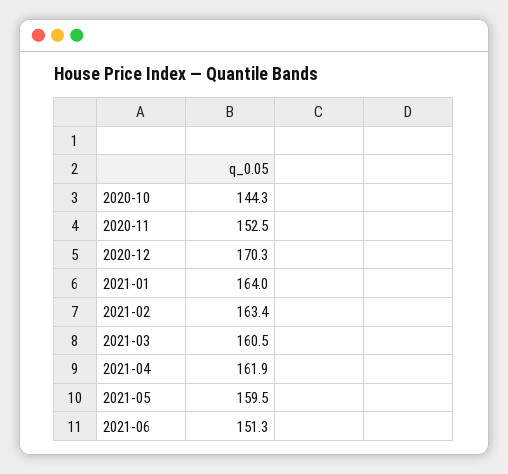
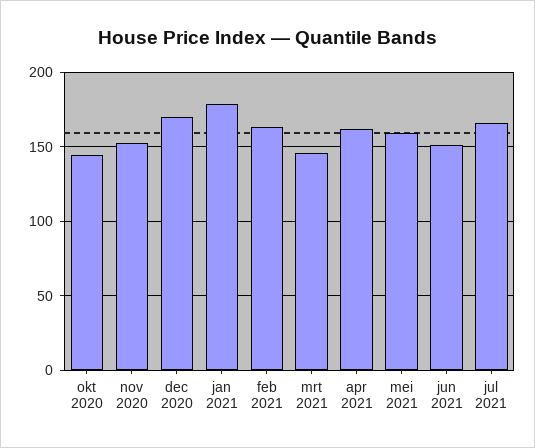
2021-01: 164 -> 180
2021-03: 160.5 -> 145
jul 2021: none -> 165

